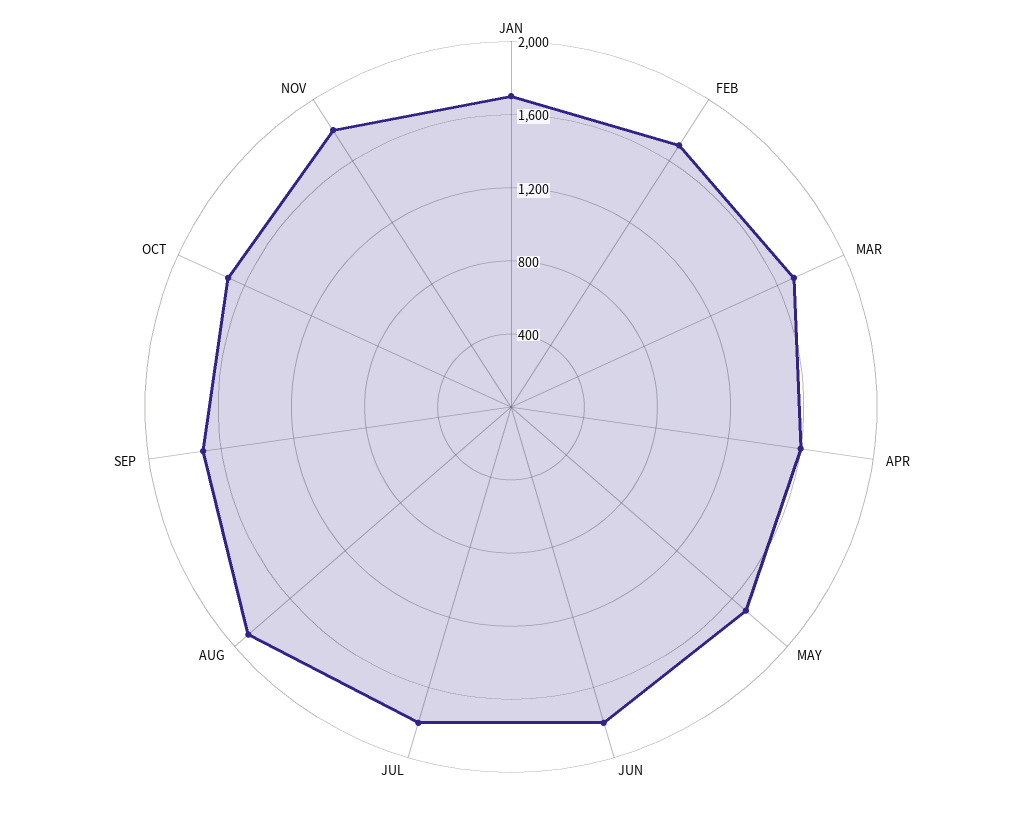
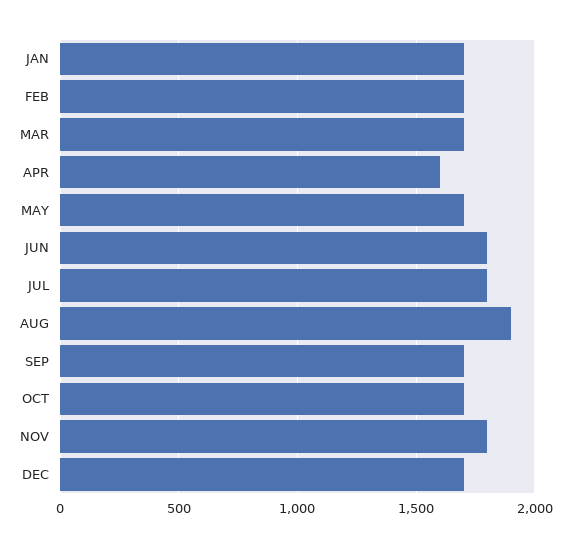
DEC: none -> 1700

